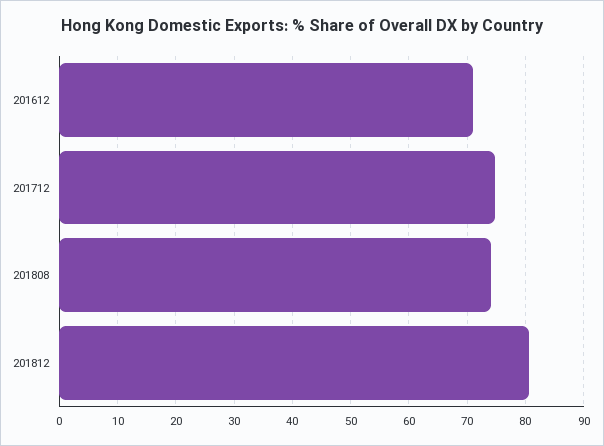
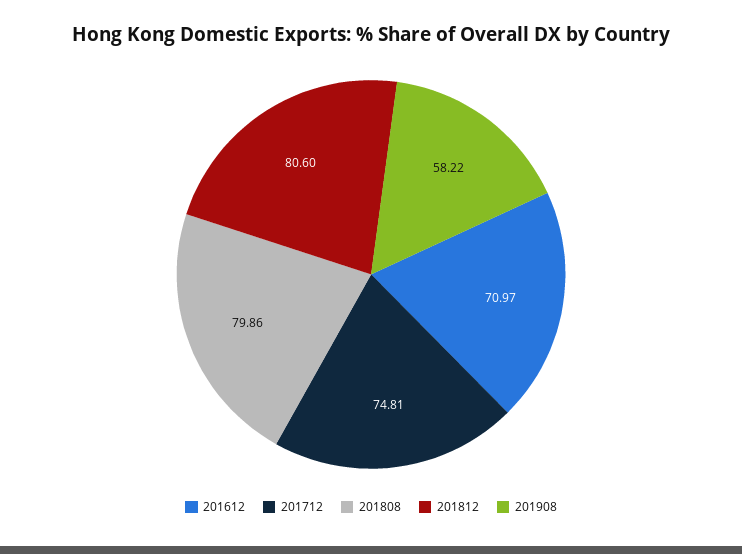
201808: 74 -> 79.86
201908: none -> 58.22

